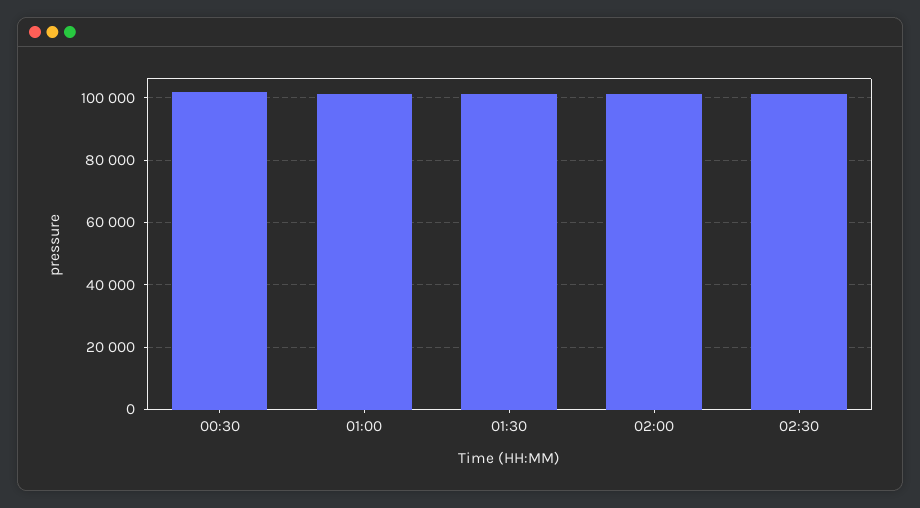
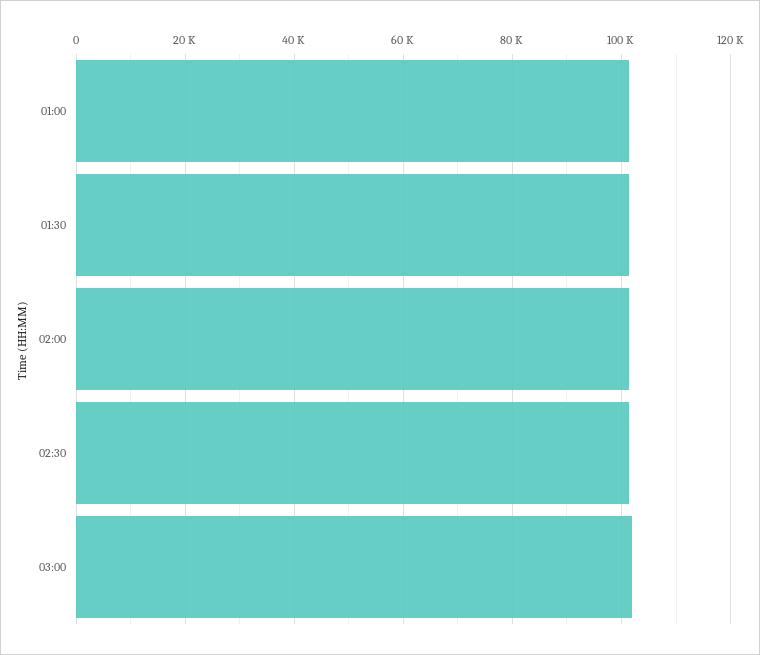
00:30: 102000 -> none
03:00: none -> 102000

